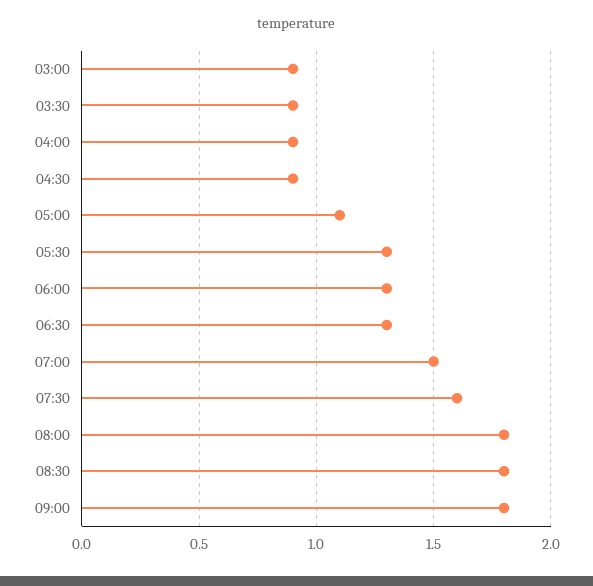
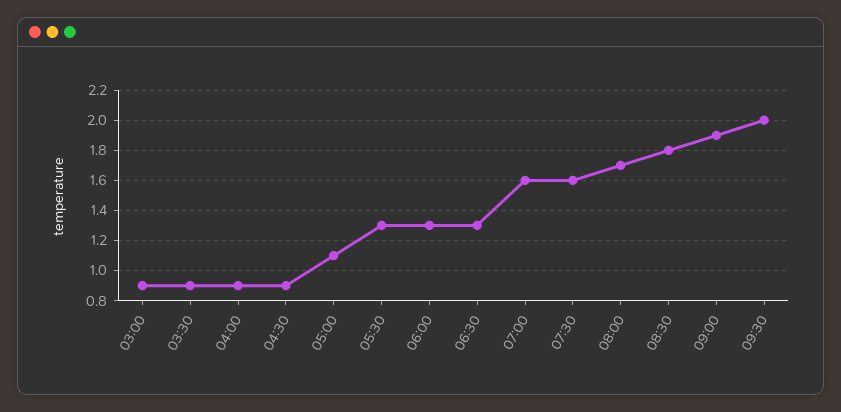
07:00: 1.5 -> 1.6
08:00: 1.8 -> 1.7
09:00: 1.8 -> 1.9
09:30: none -> 2

